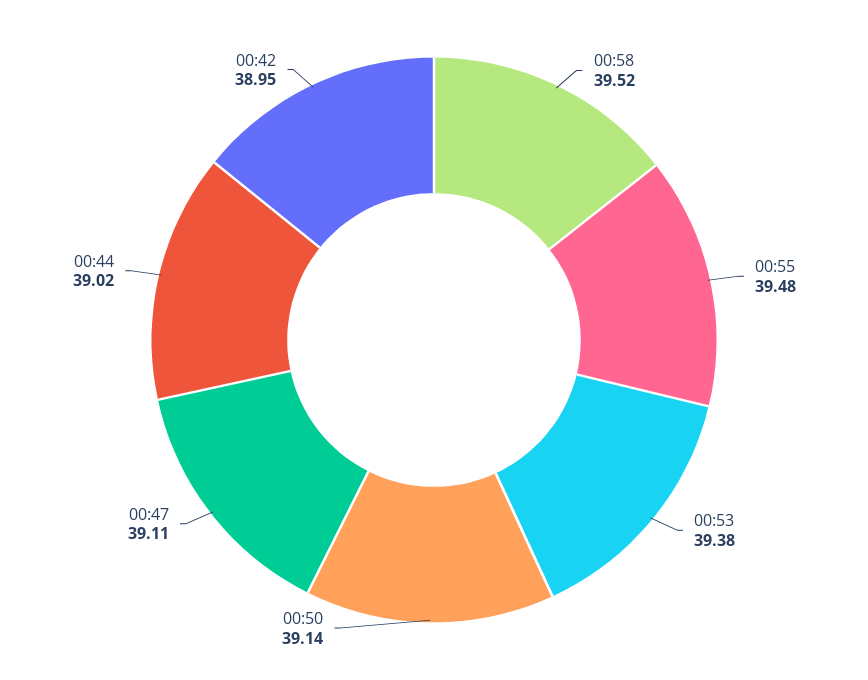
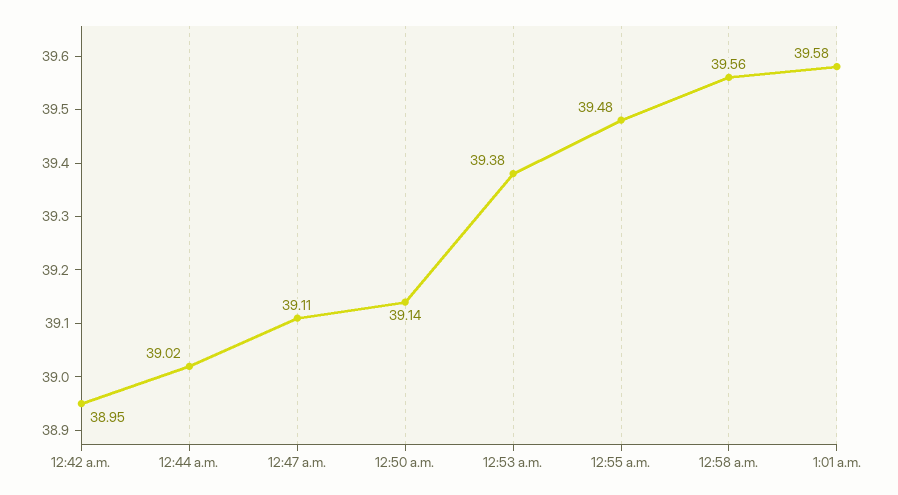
00:58: 39.52 -> 39.56
1:01 a.m.: none -> 39.58

